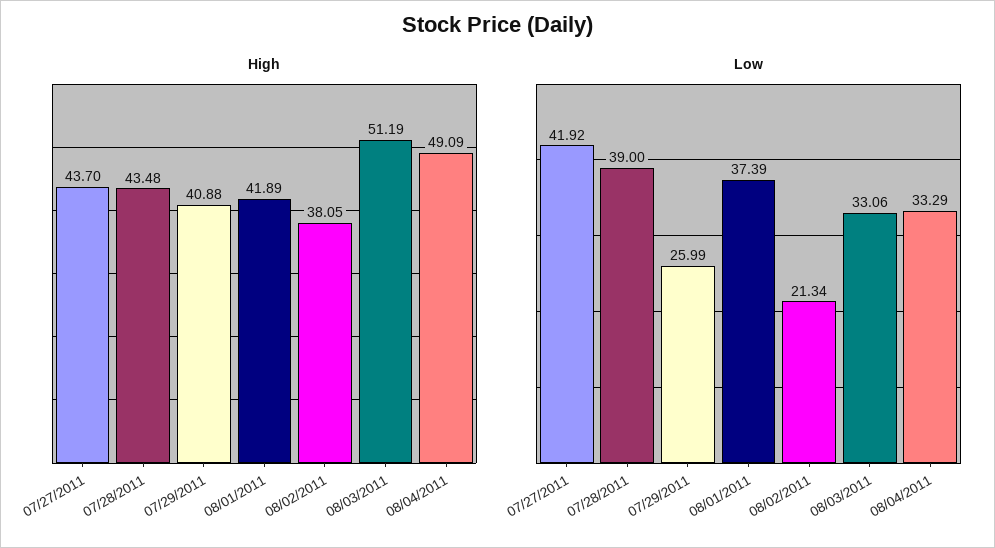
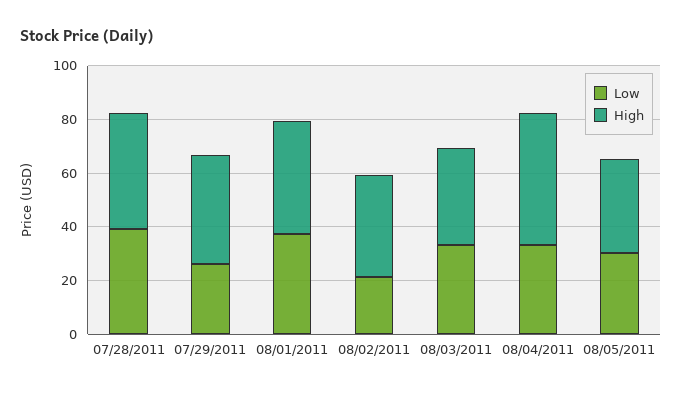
High, 07/27/2011: 43.7 -> none
High, 08/03/2011: 51.19 -> 35
Low, 07/27/2011: 41.92 -> none
Low, 08/05/2011: none -> 30
High, 08/05/2011: none -> 35

